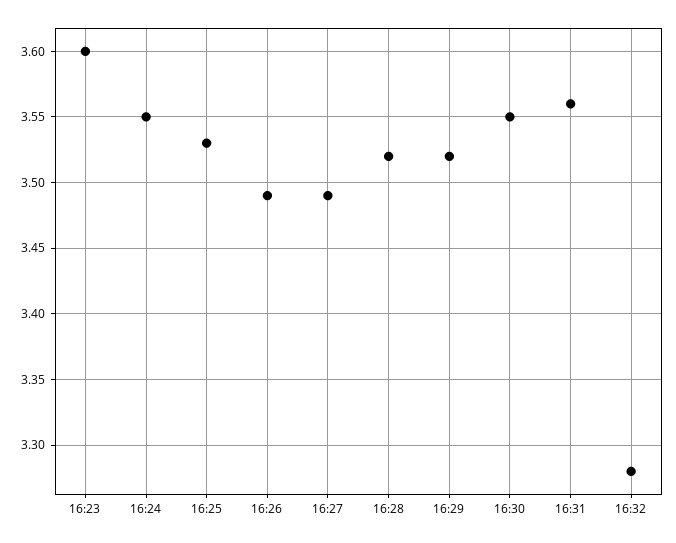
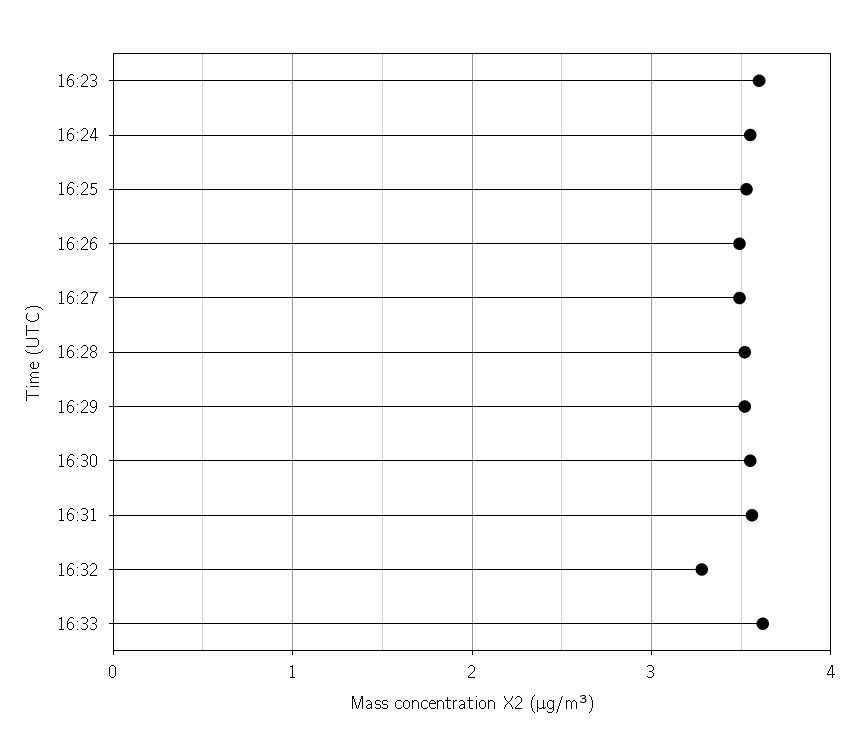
16:33: none -> 3.6

